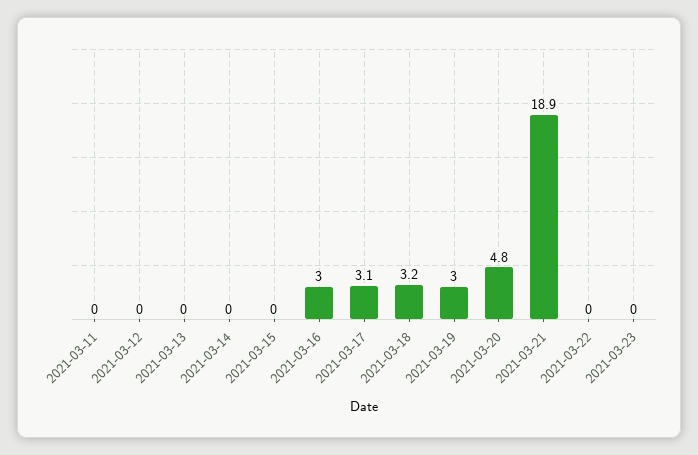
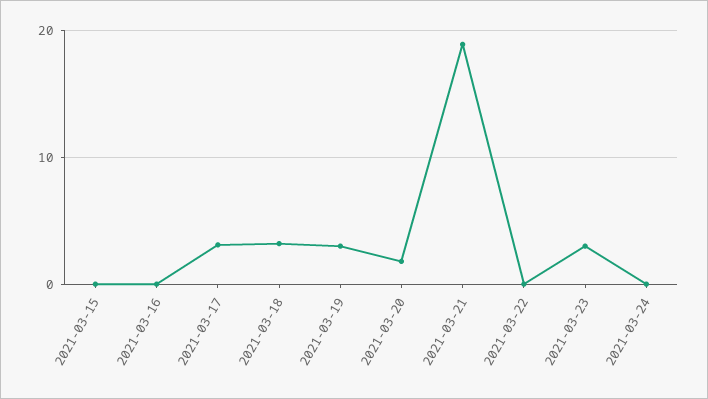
2021-03-11: 0 -> none
2021-03-12: 0 -> none
2021-03-13: 0 -> none
2021-03-14: 0 -> none
2021-03-16: 3 -> 0
2021-03-20: 4.8 -> 2
2021-03-23: 0 -> 3
2021-03-24: none -> 0

